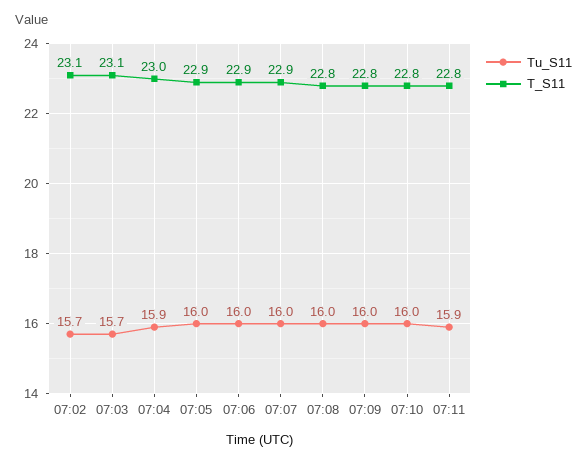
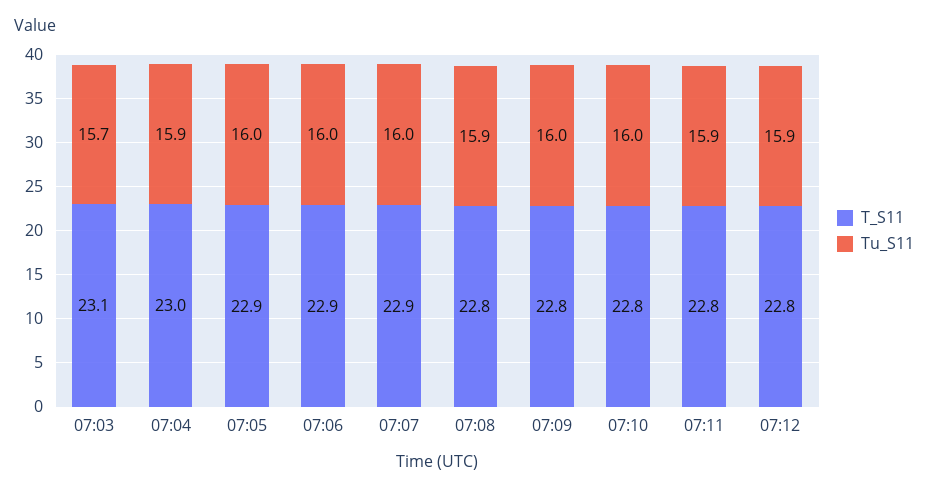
Tu_S11, 07:02: 15.7 -> none
T_S11, 07:02: 23.1 -> none
Tu_S11, 07:08: 16 -> 15.9
T_S11, 07:12: none -> 22.8
Tu_S11, 07:12: none -> 15.9

